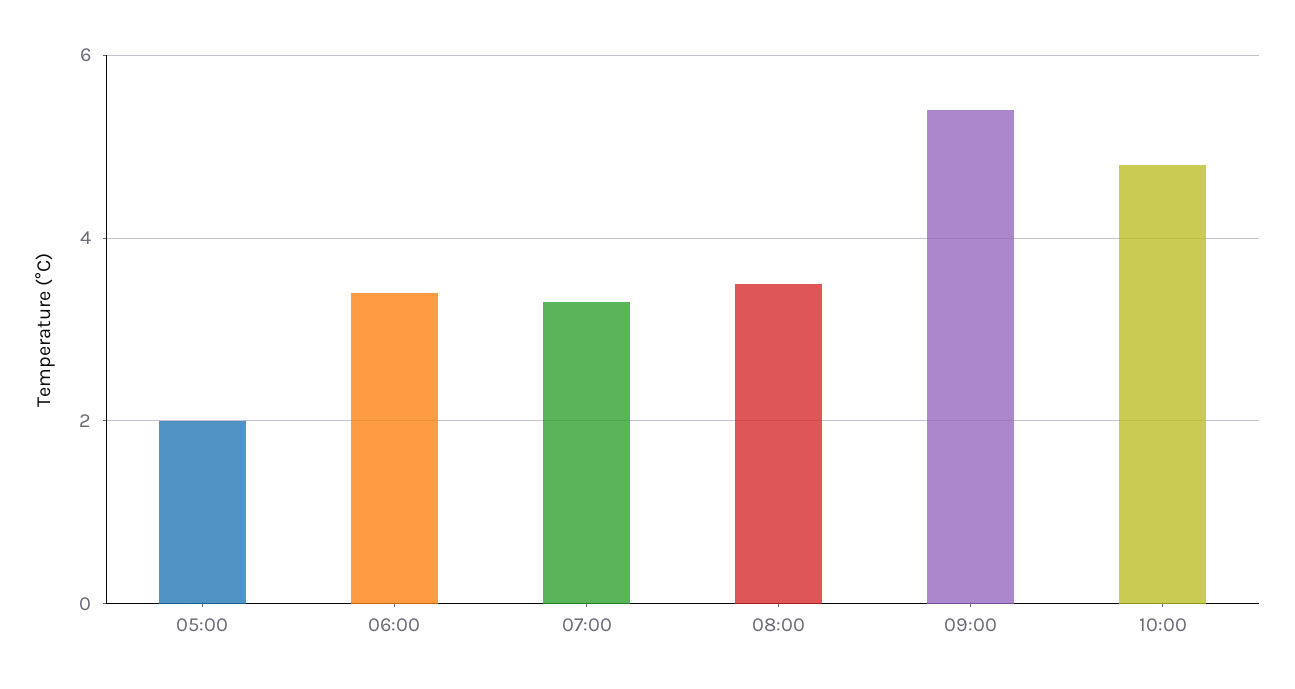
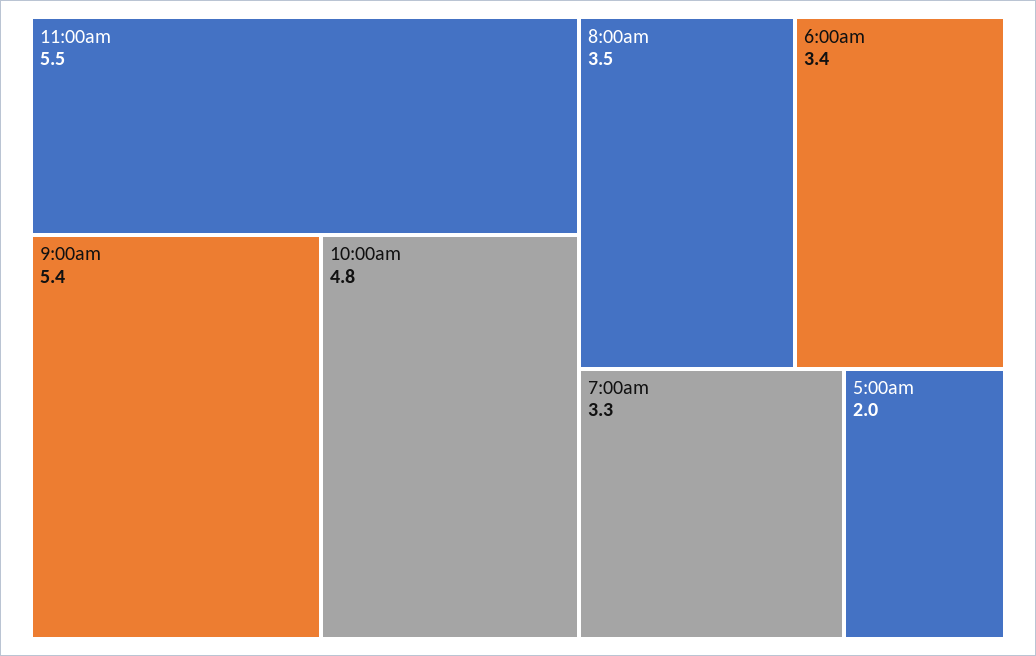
11:00am: none -> 5.5

